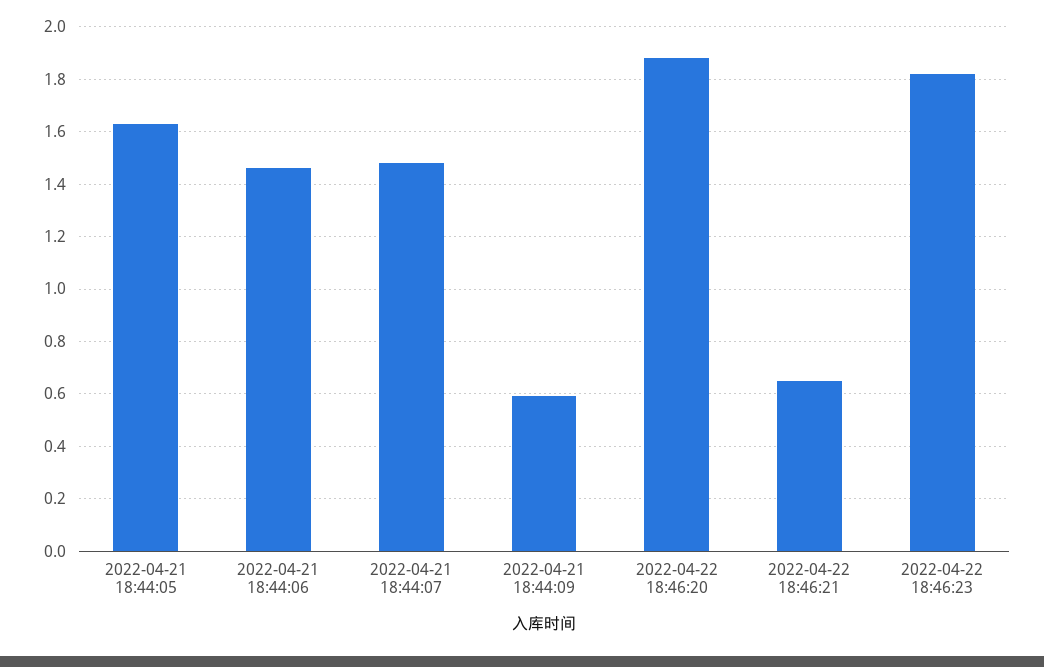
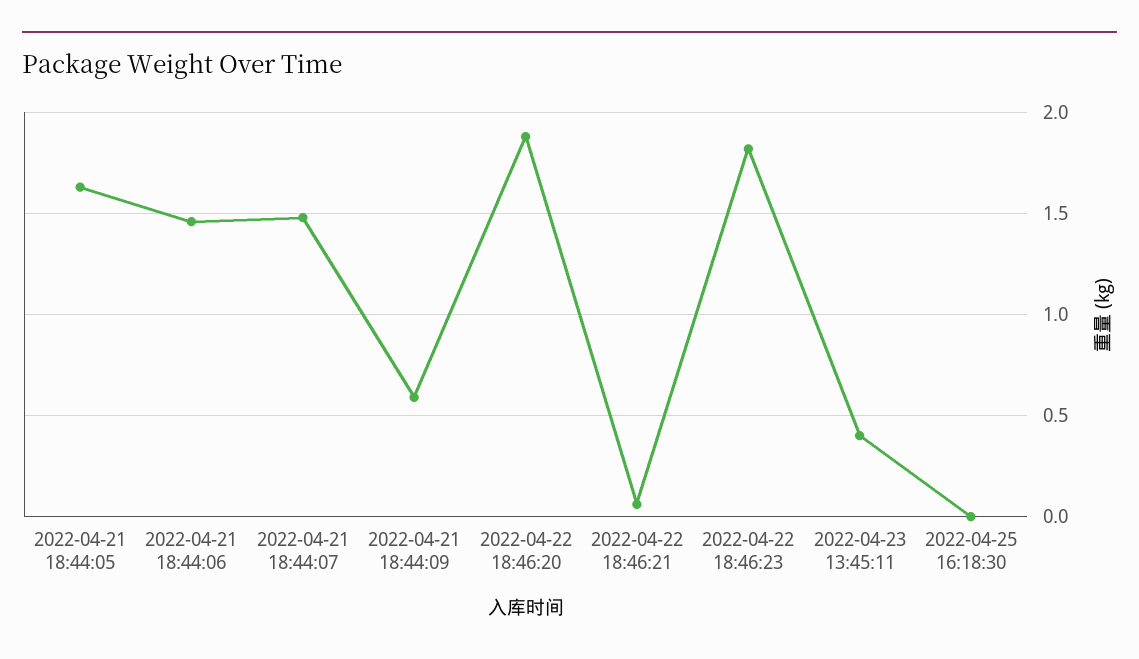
2022-04-22 18:46:21: 0.65 -> 0.05
2022-04-23 13:45:11: none -> 0.4
2022-04-25 16:18:30: none -> 0

